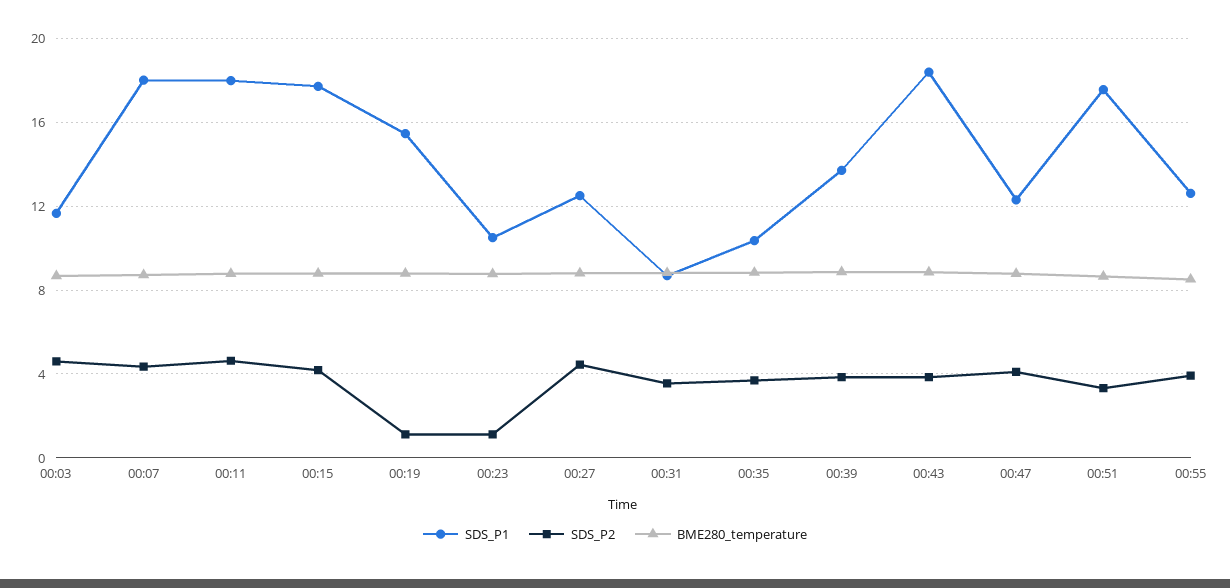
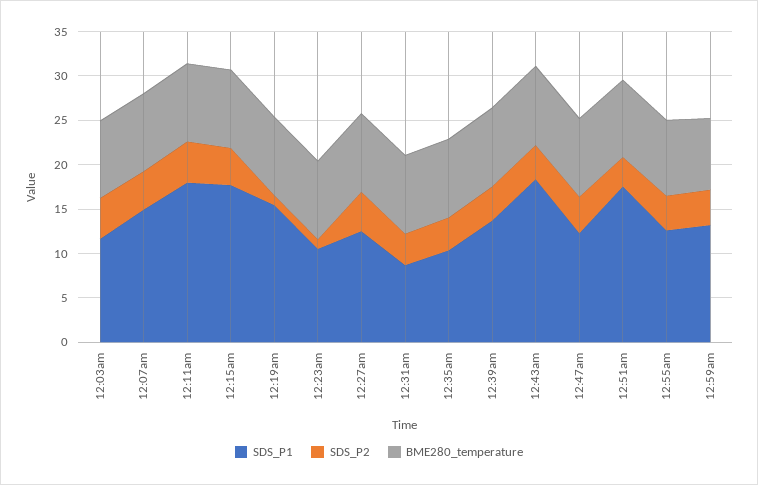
SDS_P1, 00:07: 18 -> 15
SDS_P1, 12:59am: none -> 13
SDS_P2, 12:59am: none -> 4
BME280_temperature, 12:59am: none -> 8

